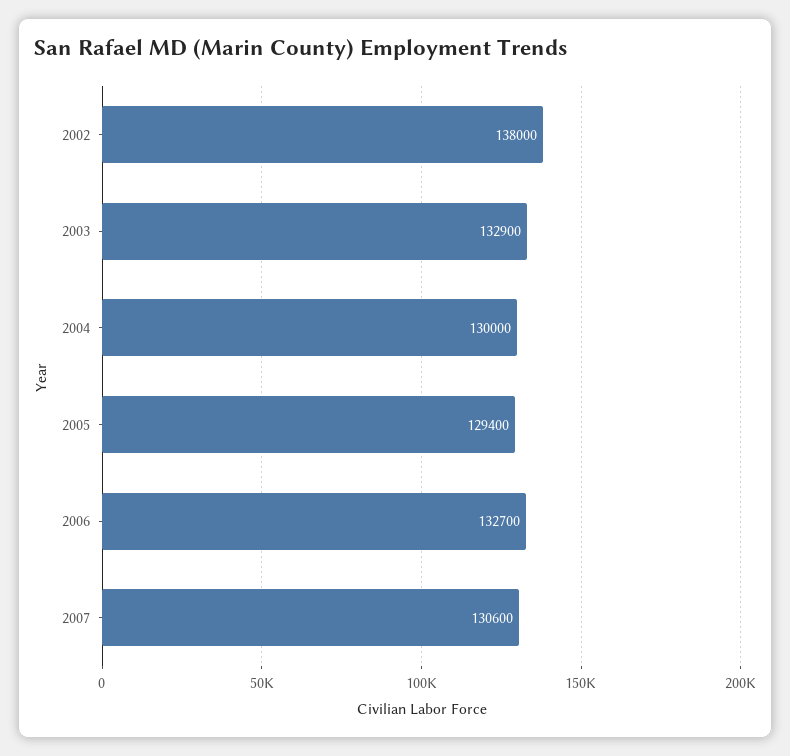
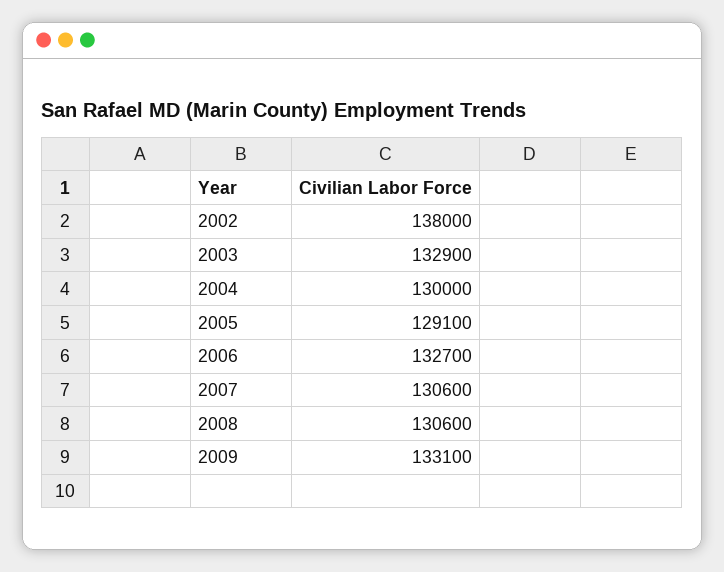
2005: 129400 -> 129100
2008: none -> 130600
2009: none -> 133100

